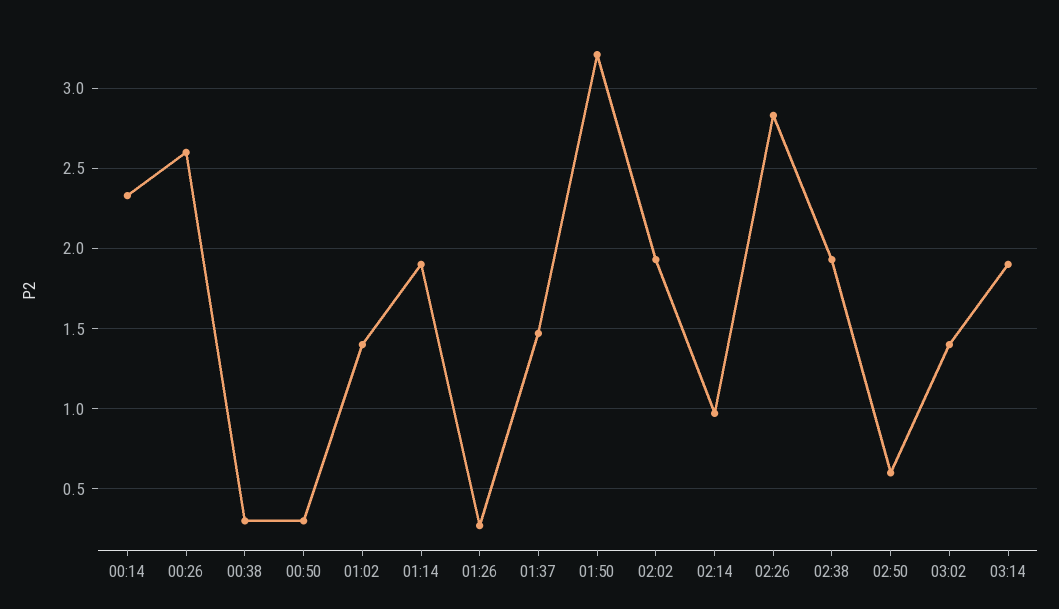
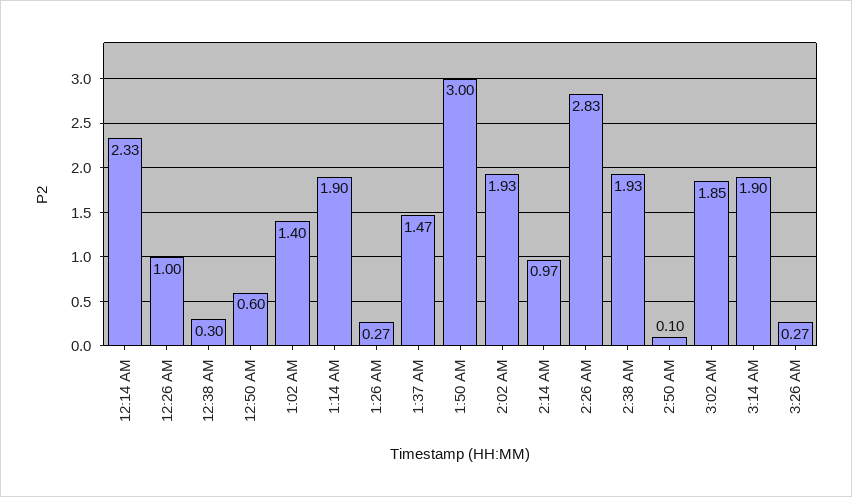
00:26: 2.6 -> 1
00:50: 0.3 -> 0.6
01:50: 3.2 -> 3
02:50: 0.6 -> 0.1
03:02: 1.4 -> 1.85
3:26 AM: none -> 0.27

